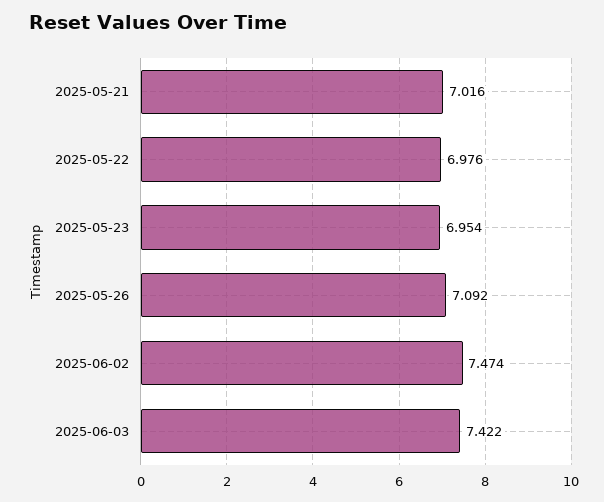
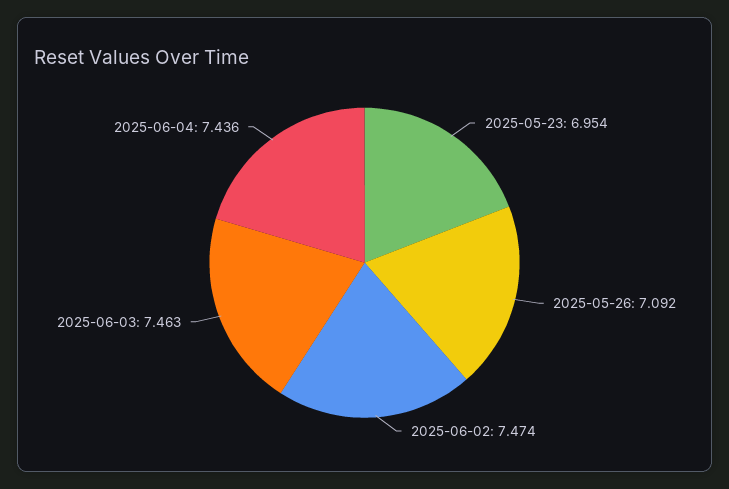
2025-05-21: 7.016 -> none
2025-05-22: 6.976 -> none
2025-06-03: 7.422 -> 7.463
2025-06-04: none -> 7.436

